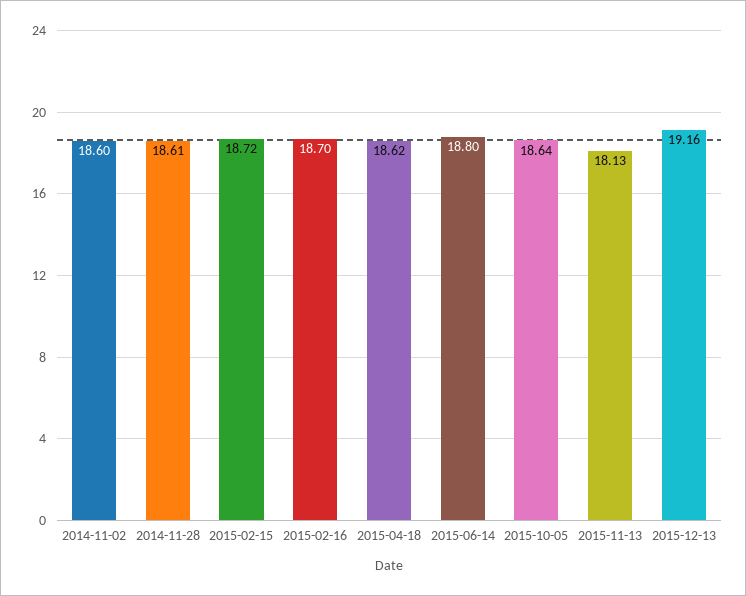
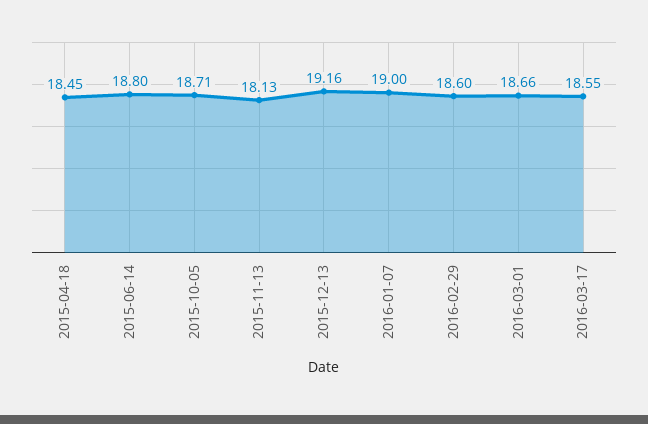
2014-11-02: 18.6 -> none
2014-11-28: 18.61 -> none
2015-02-15: 18.72 -> none
2015-02-16: 18.7 -> none
2015-04-18: 18.62 -> 18.45
2015-10-05: 18.64 -> 18.71
2016-01-07: none -> 19
2016-02-29: none -> 18.6
2016-03-01: none -> 18.66
2016-03-17: none -> 18.55

